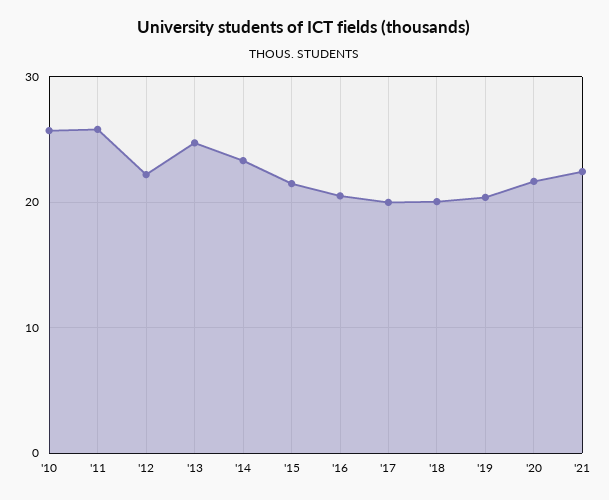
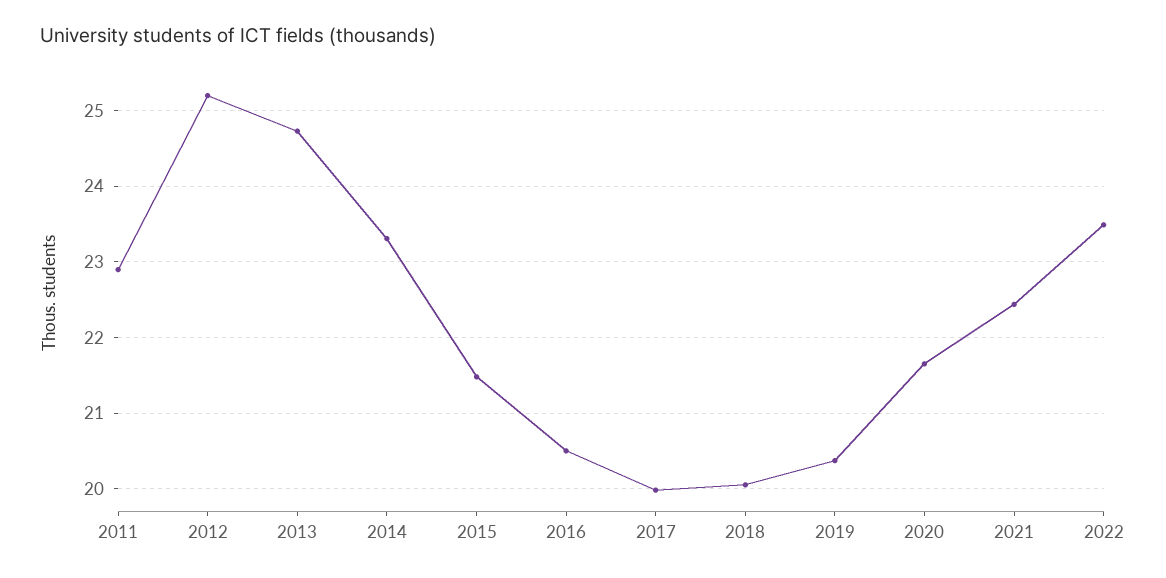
'10: 26 -> none
'11: 26 -> 22.9
'12: 22 -> 25.2
2022: none -> 23.5

